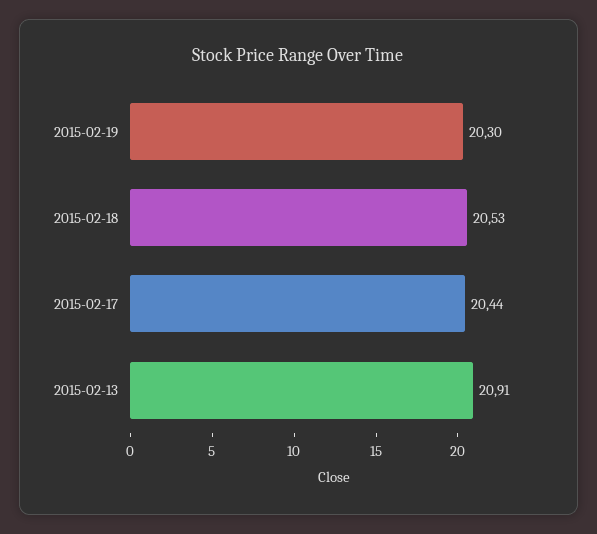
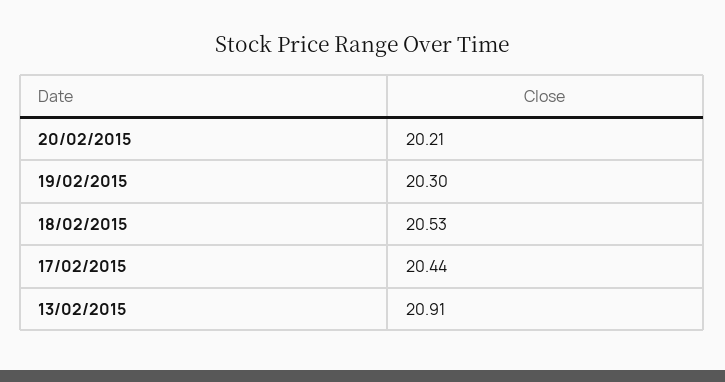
20/02/2015: none -> 20.21

